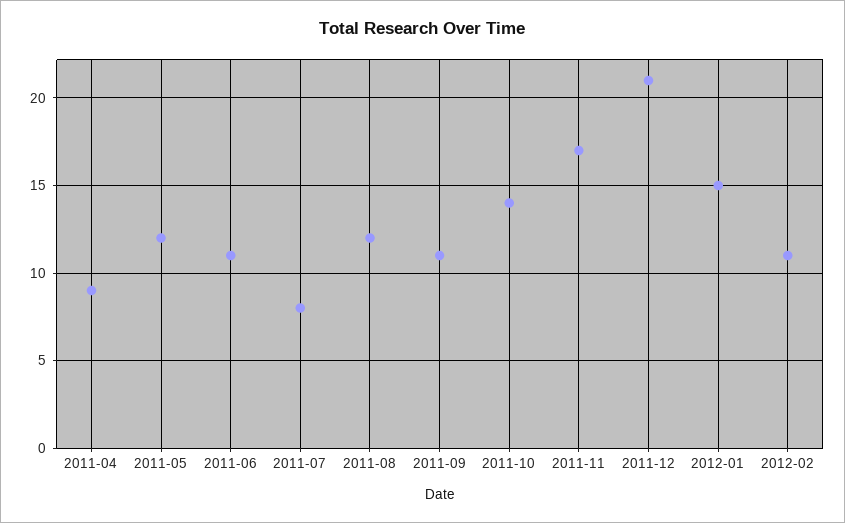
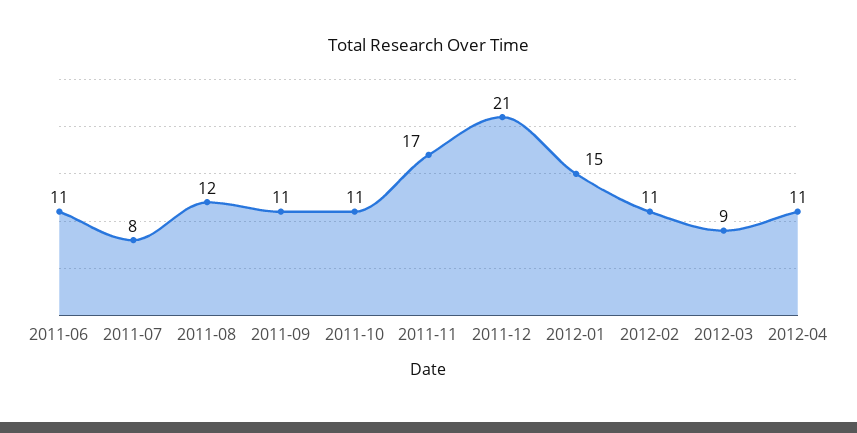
2011-04: 9 -> none
2011-05: 12 -> none
2011-10: 14 -> 11
2012-03: none -> 9
2012-04: none -> 11

